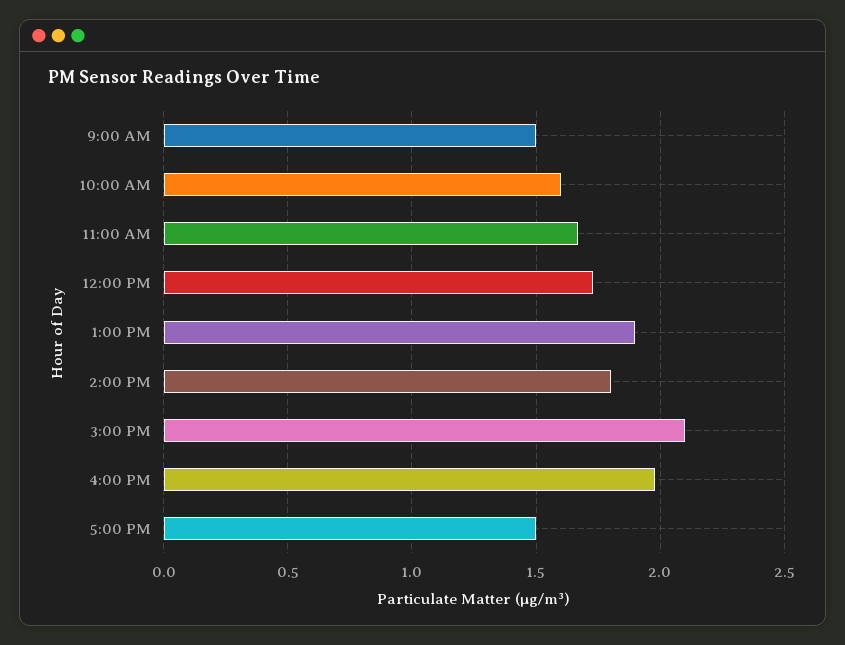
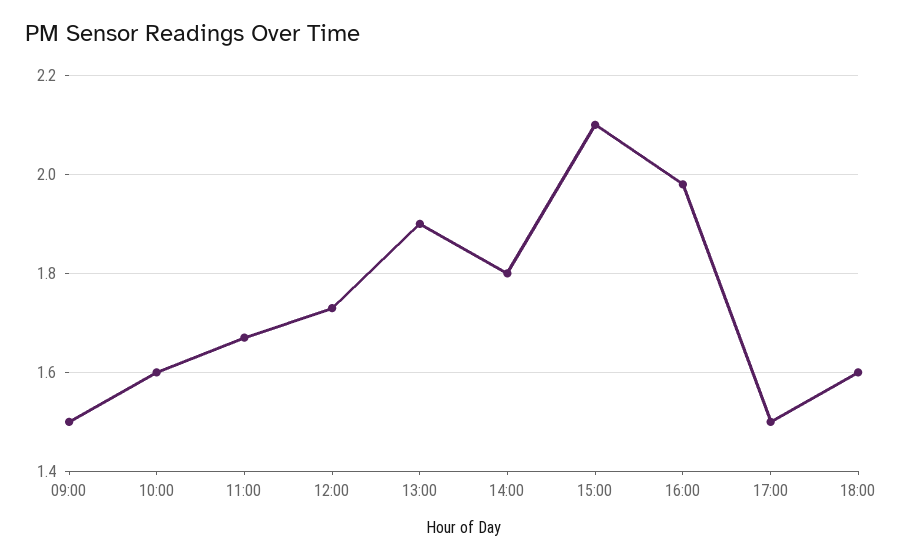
18:00: none -> 1.6

